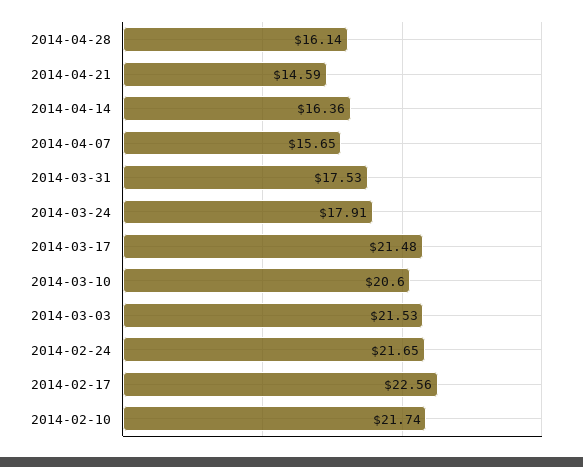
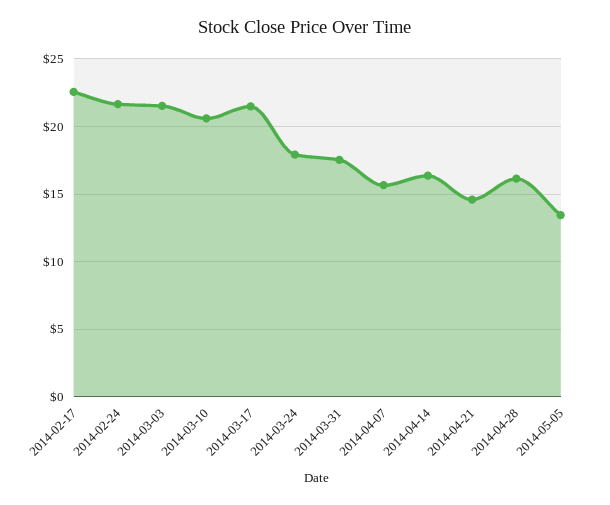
2014-02-10: 21.74 -> none
2014-05-05: none -> 13.5

